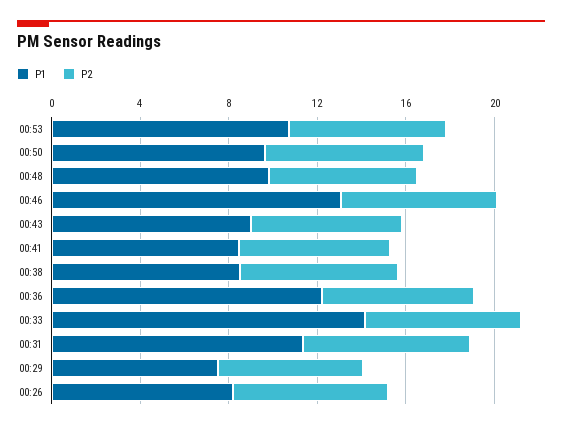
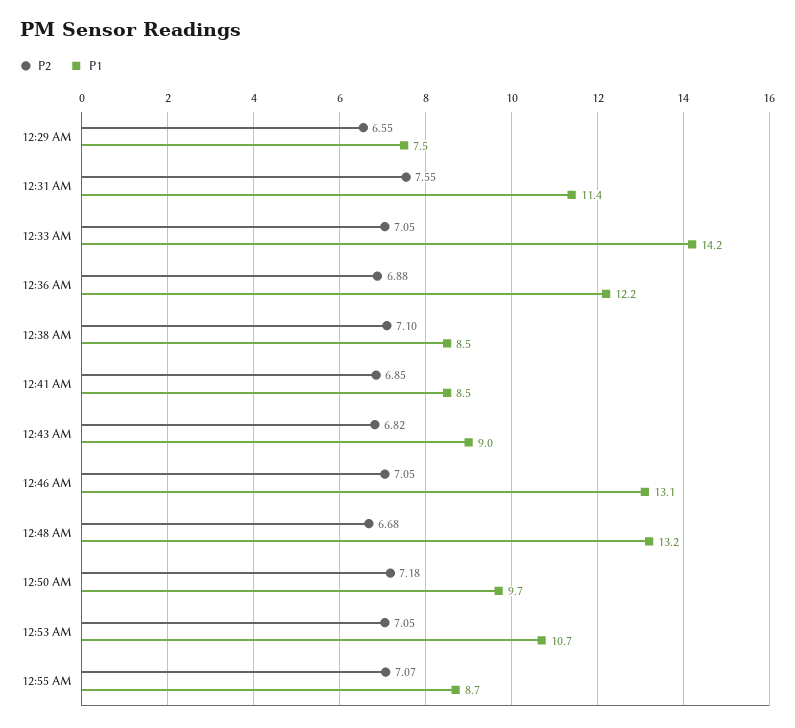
P1, 00:48: 10 -> 13.2
P1, 00:26: 8 -> none
P2, 00:26: 7 -> none
P2, 12:55 AM: none -> 7.07
P1, 12:55 AM: none -> 8.7

